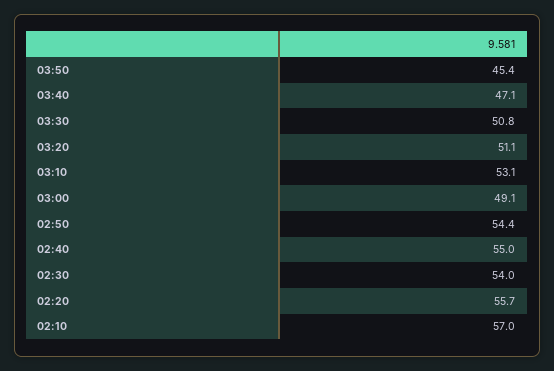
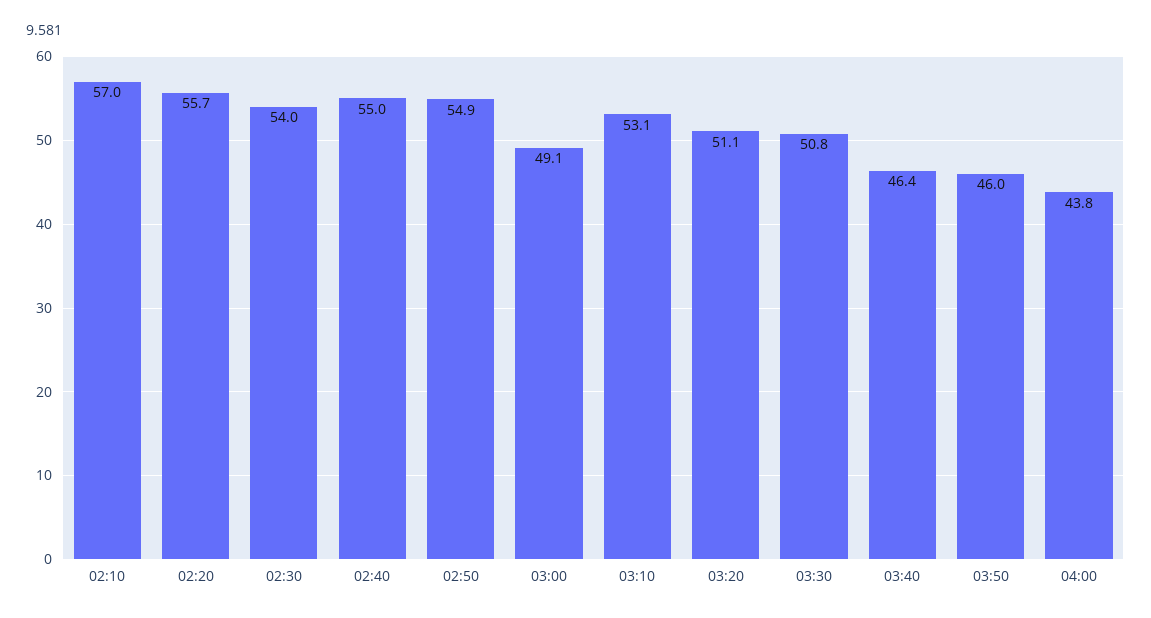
03:50: 45.4 -> 46
03:40: 47.1 -> 46.4
02:50: 54.4 -> 54.9
04:00: none -> 43.8

